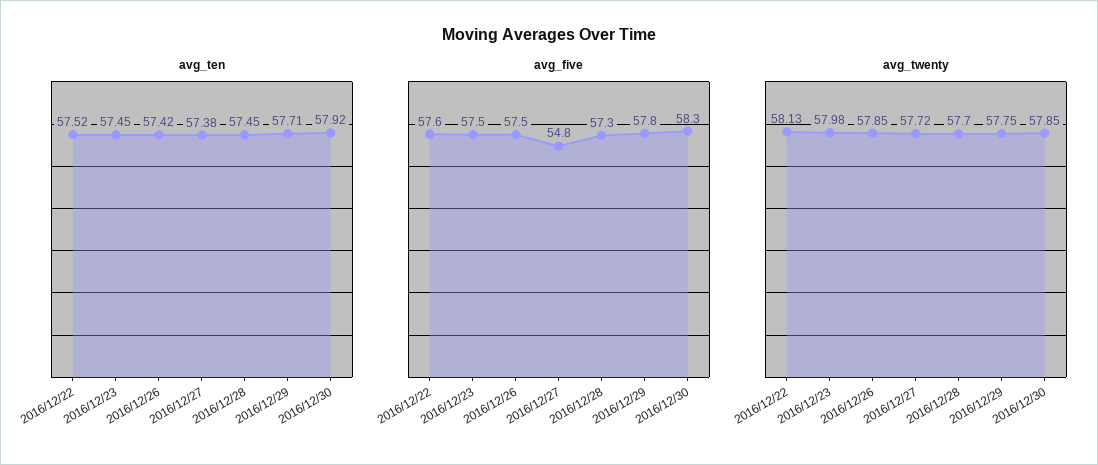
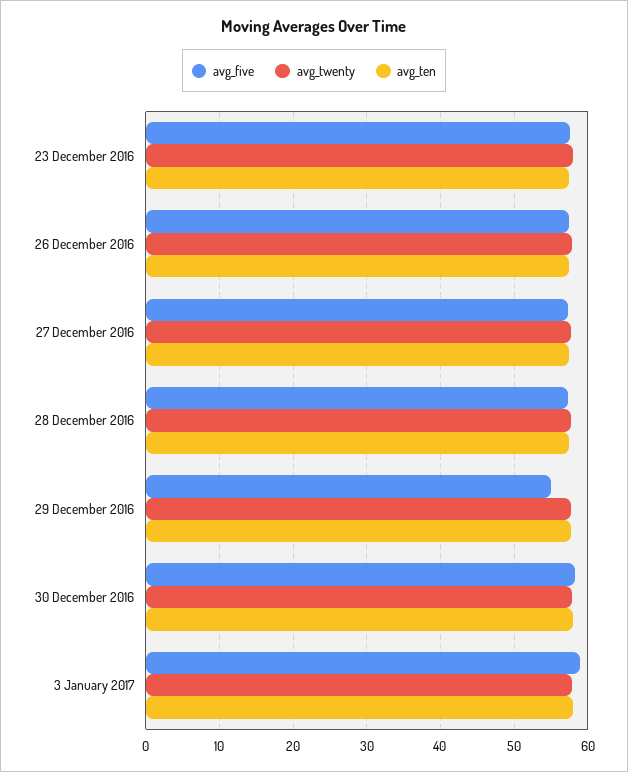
avg_ten, 2016/12/22: 57.52 -> none
avg_five, 2016/12/22: 57.6 -> none
avg_five, 2016/12/27: 54.8 -> 57
avg_five, 2016/12/29: 57.8 -> 55
avg_twenty, 2016/12/22: 58.13 -> none
avg_five, 3 January 2017: none -> 59
avg_twenty, 3 January 2017: none -> 58
avg_ten, 3 January 2017: none -> 58

